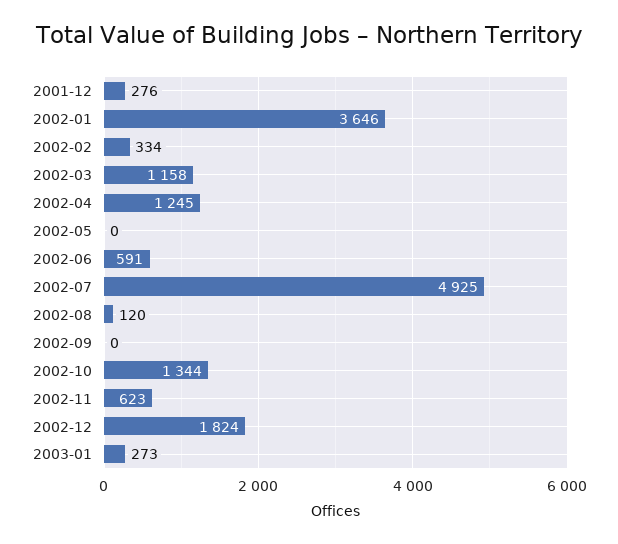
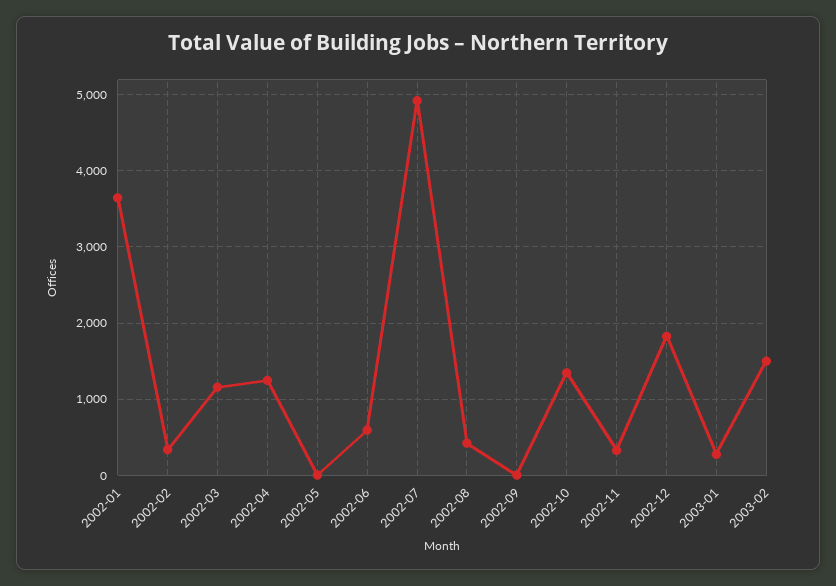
2001-12: 276 -> none
2002-08: 120 -> 400
2002-11: 623 -> 300
2003-02: none -> 1500

